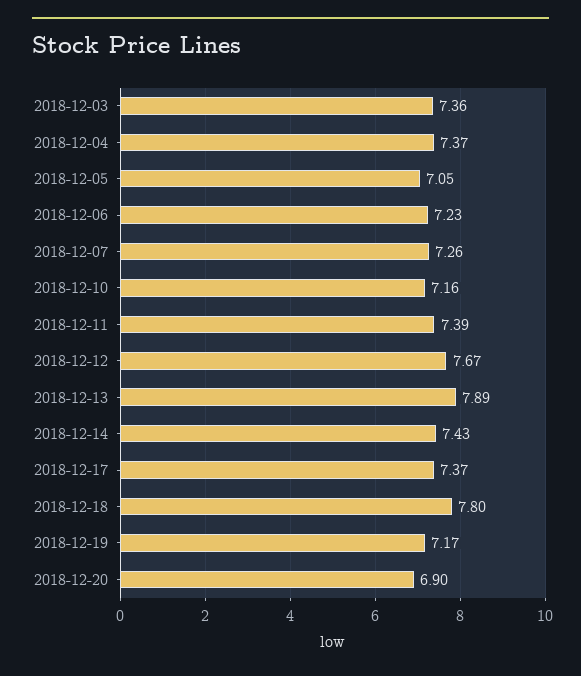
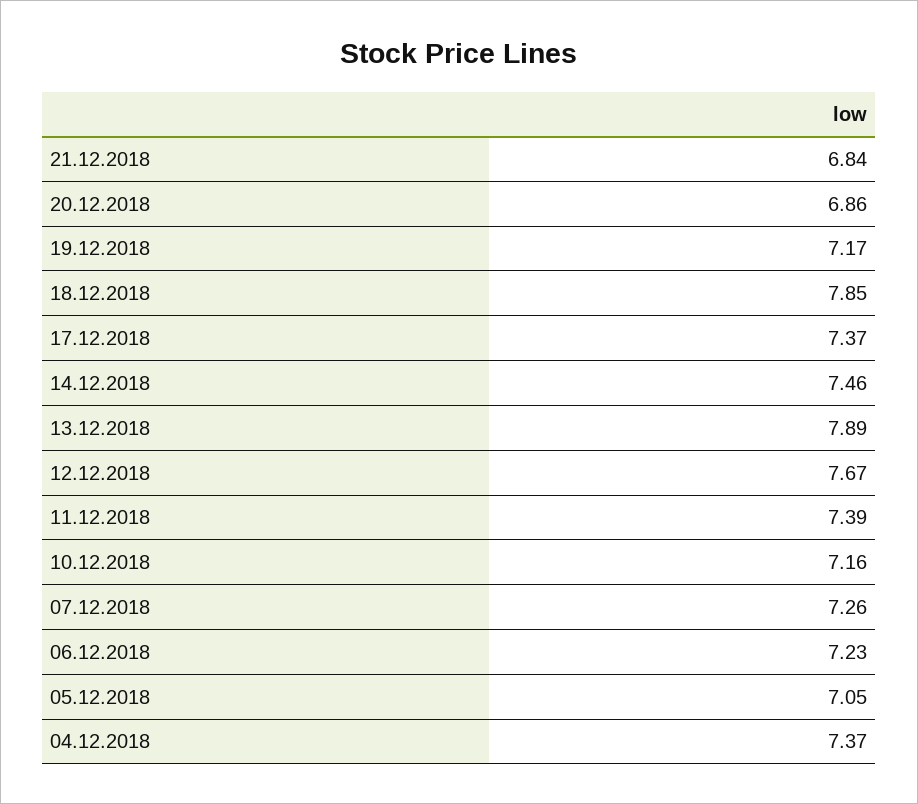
2018-12-03: 7.36 -> none
2018-12-14: 7.43 -> 7.46
2018-12-18: 7.8 -> 7.85
2018-12-20: 6.9 -> 6.86
21.12.2018: none -> 6.84

